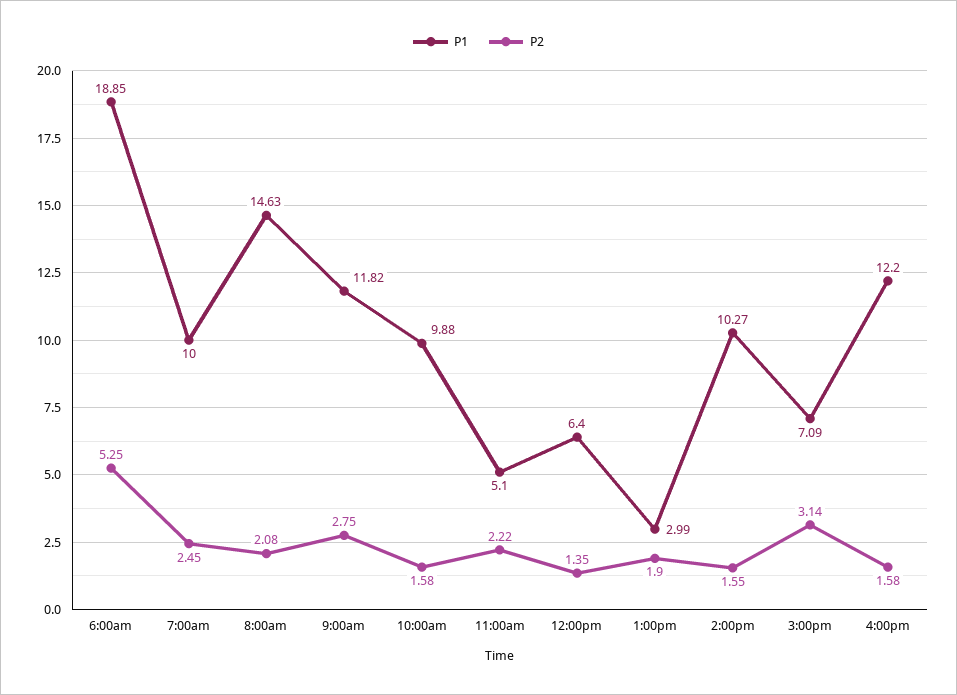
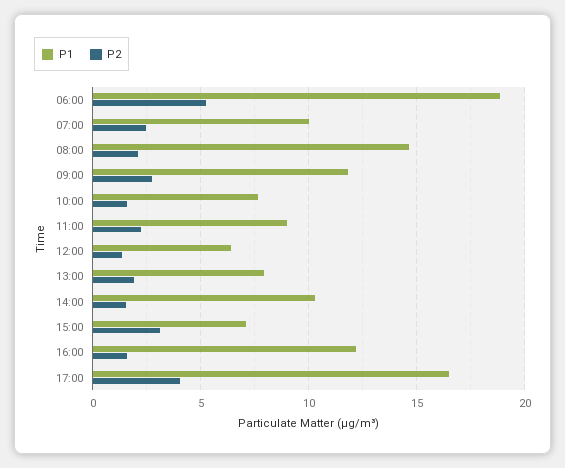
P1, 10:00am: 9.88 -> 7.5
P1, 11:00am: 5.1 -> 9
P1, 1:00pm: 2.99 -> 8
P1, 17:00: none -> 16.5
P2, 17:00: none -> 4

